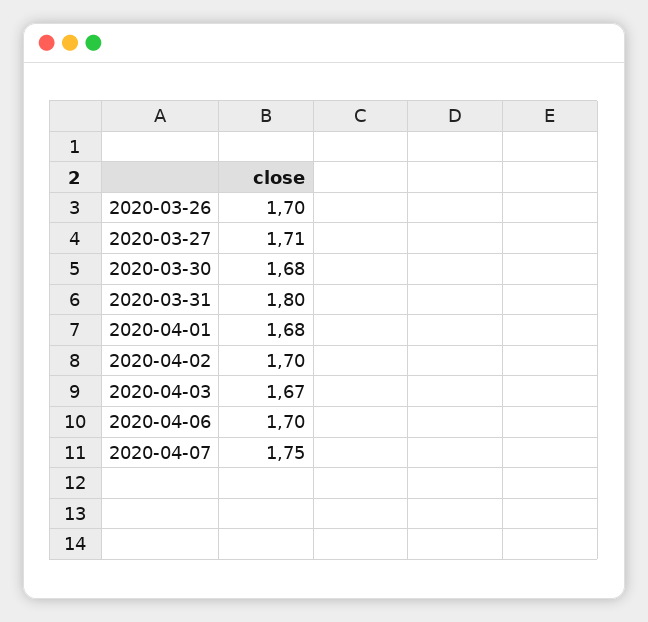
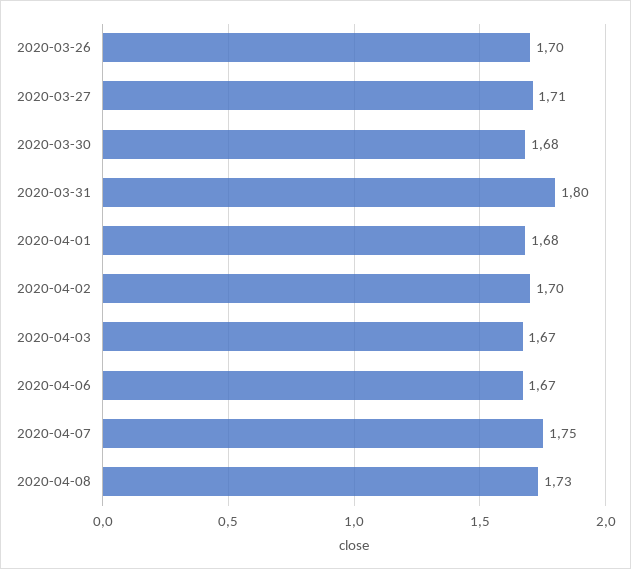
2020-04-06: 1.7 -> 1.67
2020-04-08: none -> 1.73

